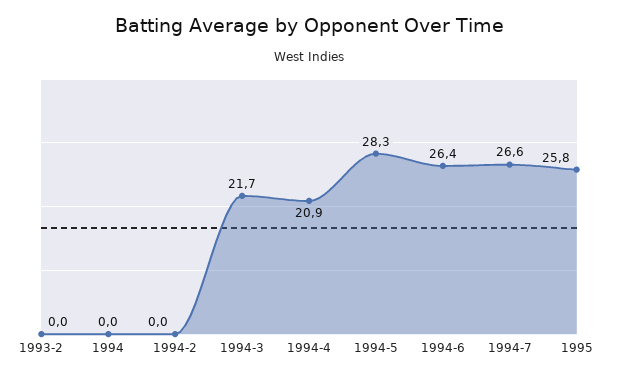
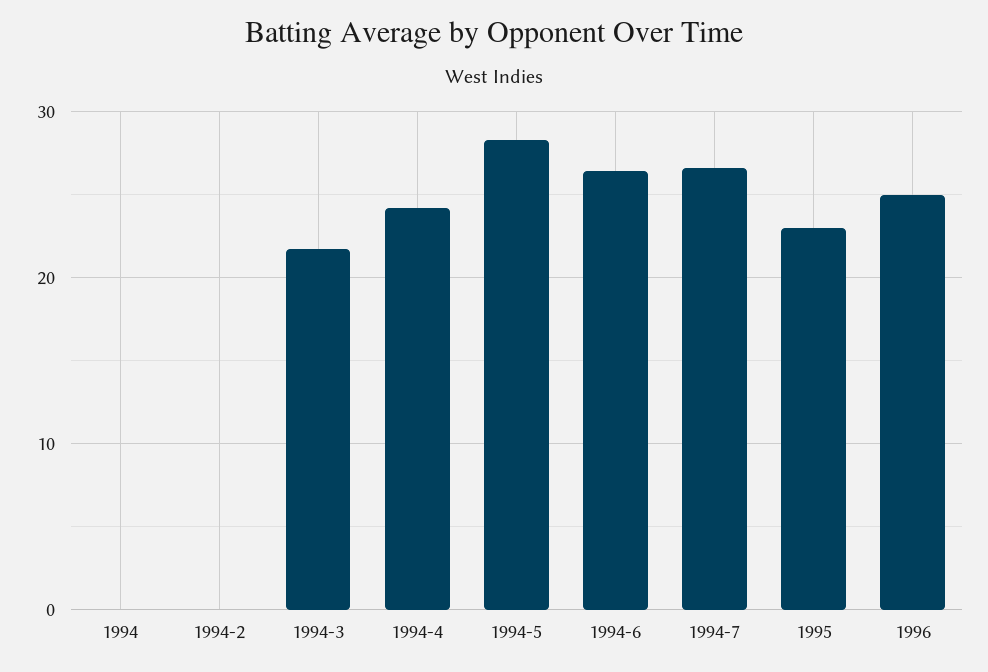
1993-2: 0 -> none
1994-4: 20.9 -> 24
1995: 25.8 -> 23
1996: none -> 25

